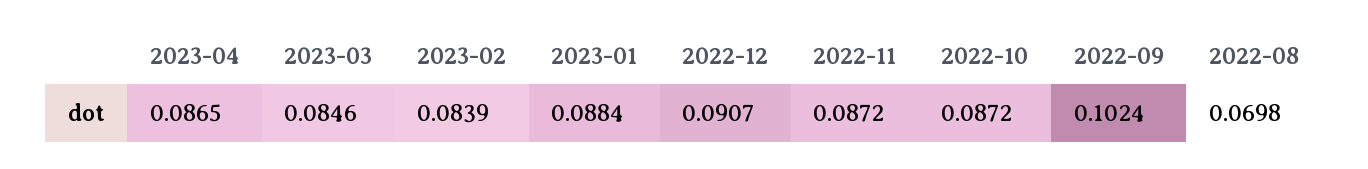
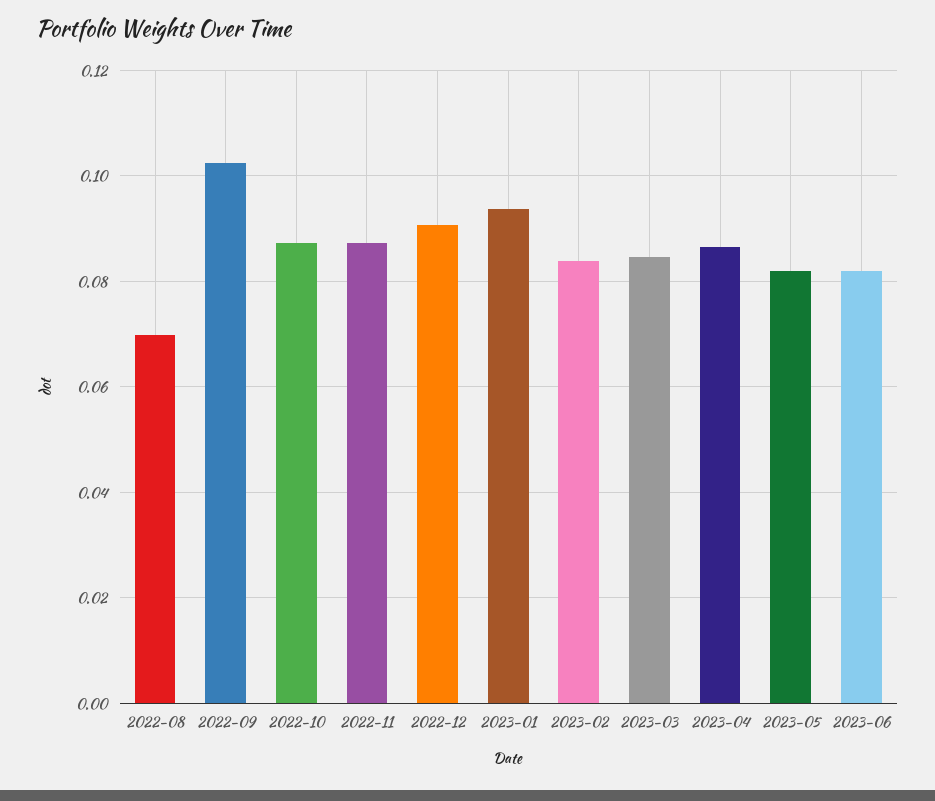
2023-01: 0.0884 -> 0.094
2023-05: none -> 0.082
2023-06: none -> 0.082

